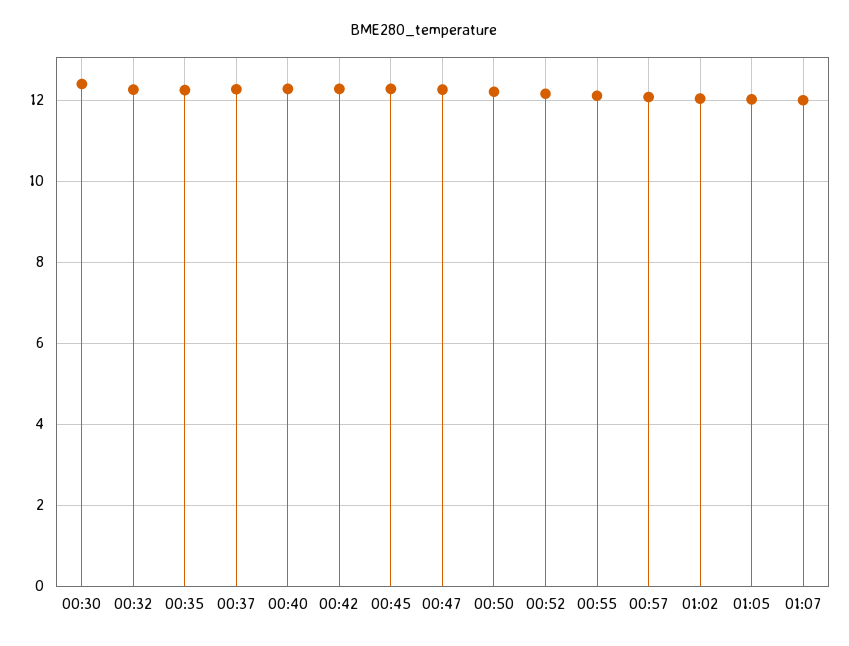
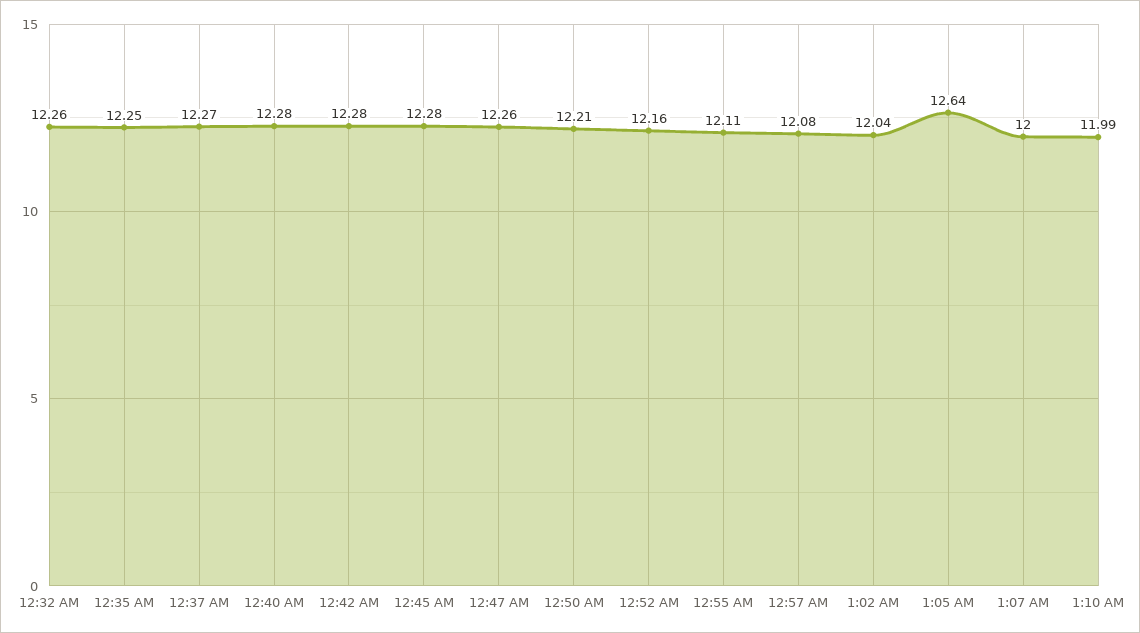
00:30: 12.4 -> none
01:05: 12 -> 12.64
1:10 AM: none -> 11.99

